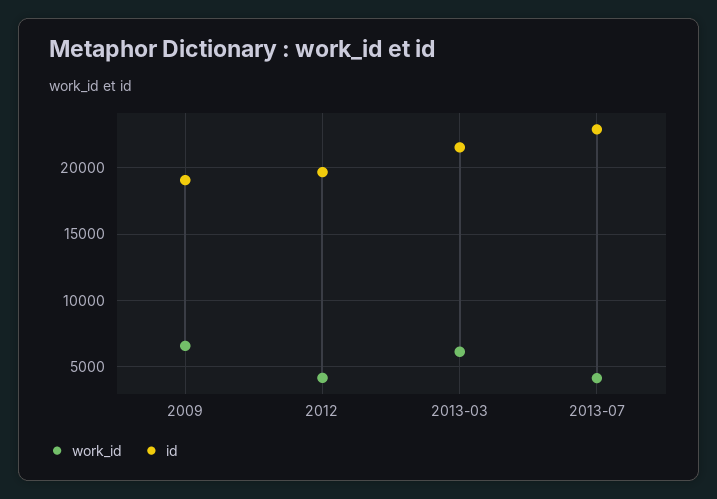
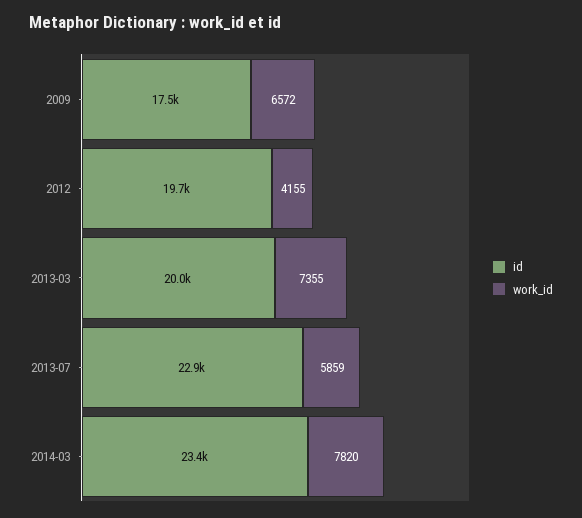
id, 2009: 19000 -> 17500
work_id, 2013-03: 6000 -> 7355
id, 2013-03: 21500 -> 20000
work_id, 2013-07: 4000 -> 5859
id, 2014-03: none -> 23400
work_id, 2014-03: none -> 7820

